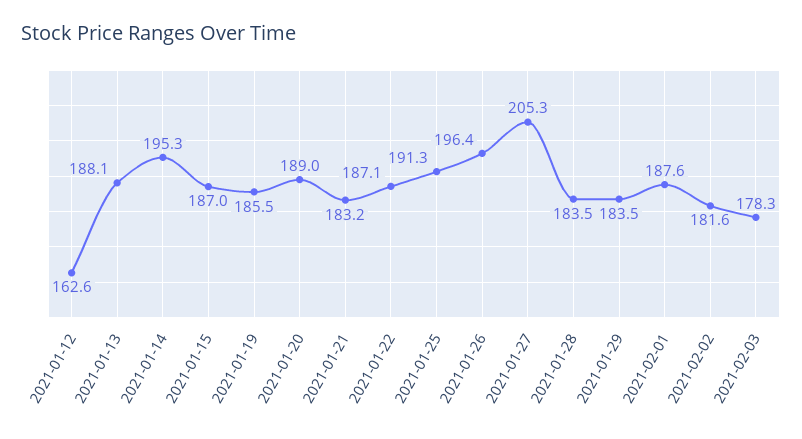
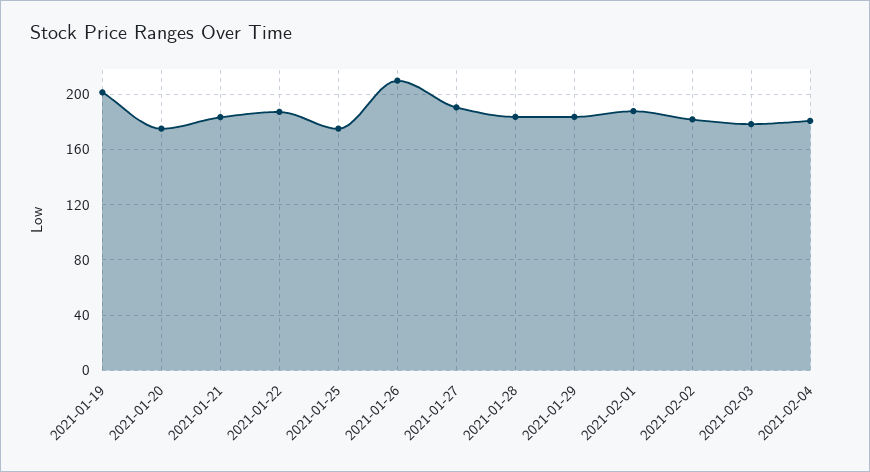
2021-01-12: 162.6 -> none
2021-01-13: 188.1 -> none
2021-01-14: 195.3 -> none
2021-01-15: 187 -> none
2021-01-19: 185.5 -> 200
2021-01-20: 189 -> 175
2021-01-25: 191.3 -> 175
2021-01-26: 196.4 -> 210
2021-01-27: 205.3 -> 190
2021-02-04: none -> 180

